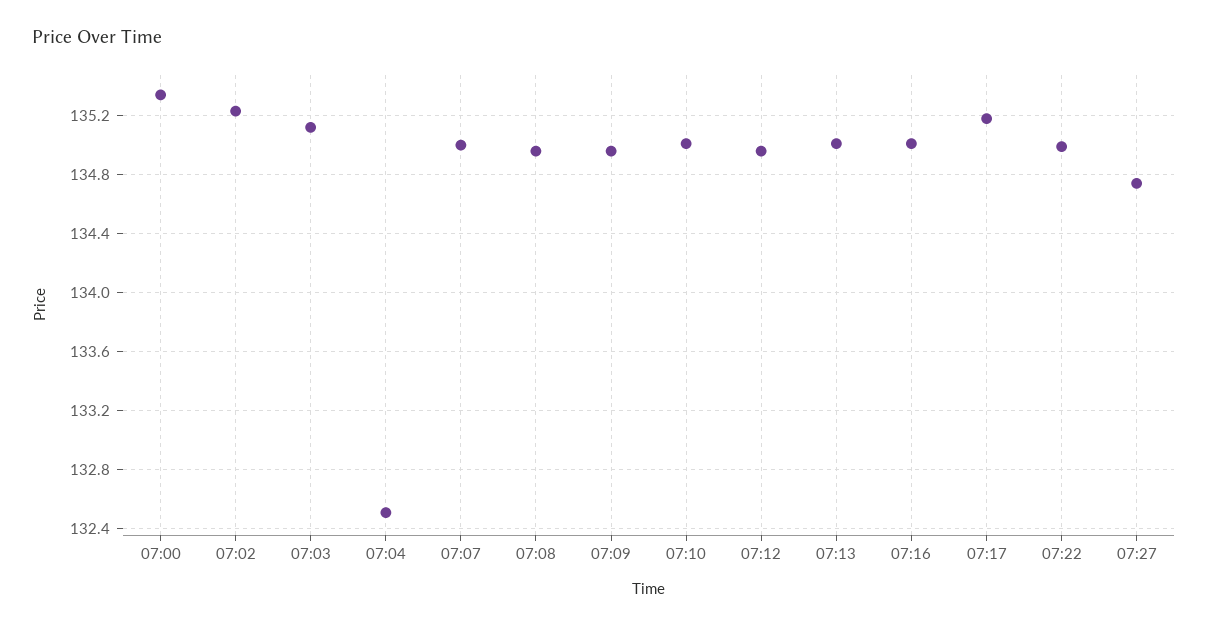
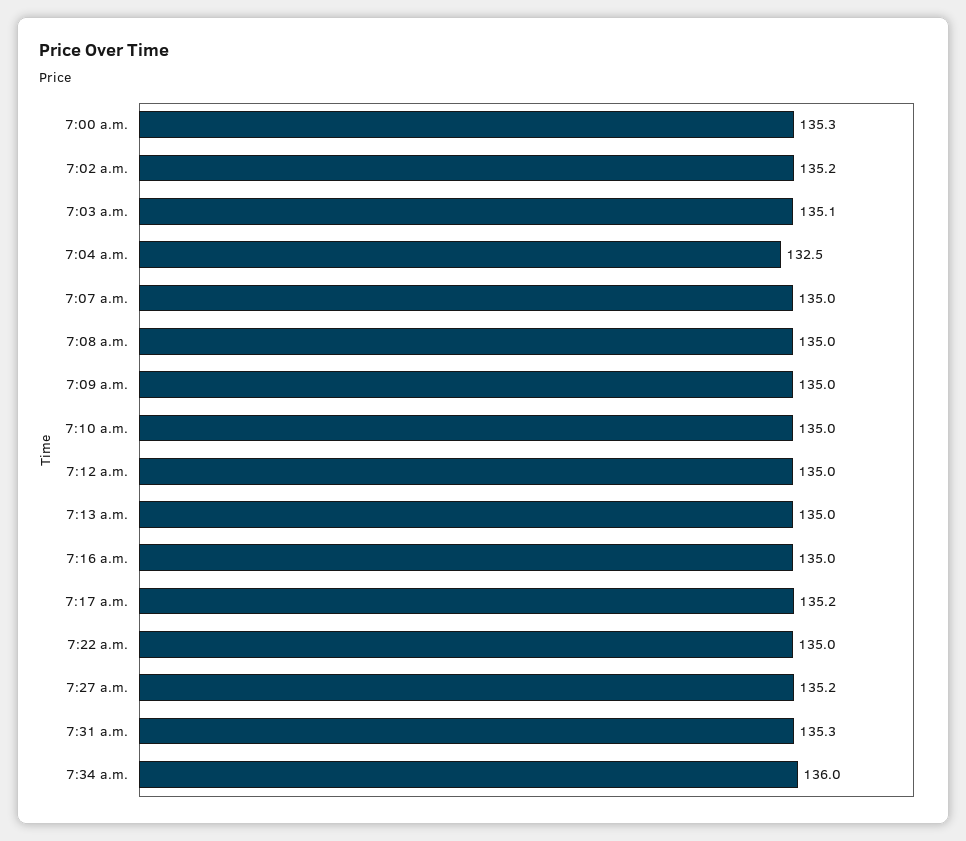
07:27: 134.75 -> 135.2
7:31 a.m.: none -> 135.3
7:34 a.m.: none -> 136

